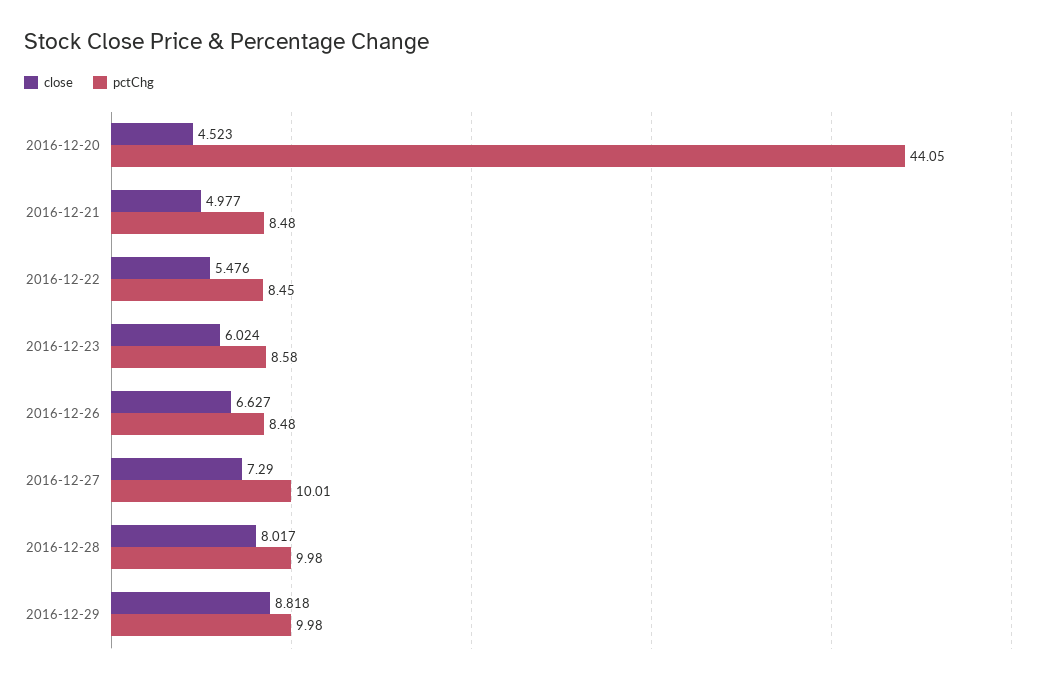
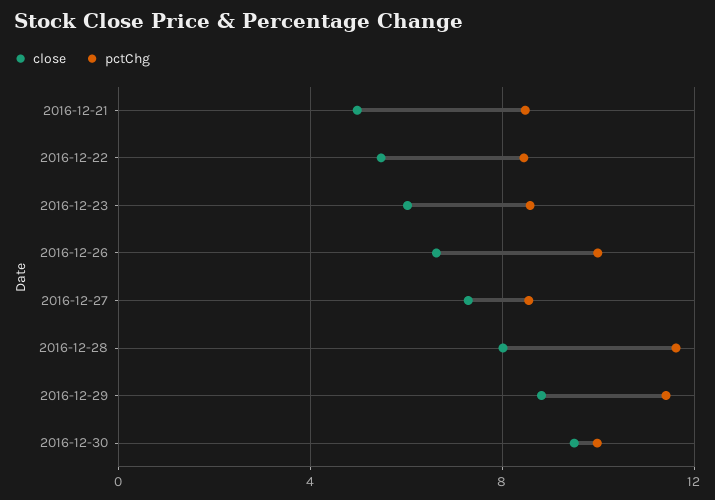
close, 2016-12-20: 4.523 -> none
pctChg, 2016-12-20: 44.05 -> none
pctChg, 2016-12-26: 8.48 -> 10
pctChg, 2016-12-27: 10.01 -> 8.5
pctChg, 2016-12-28: 9.98 -> 11.5
pctChg, 2016-12-29: 9.98 -> 11.5
close, 2016-12-30: none -> 9.5
pctChg, 2016-12-30: none -> 10

